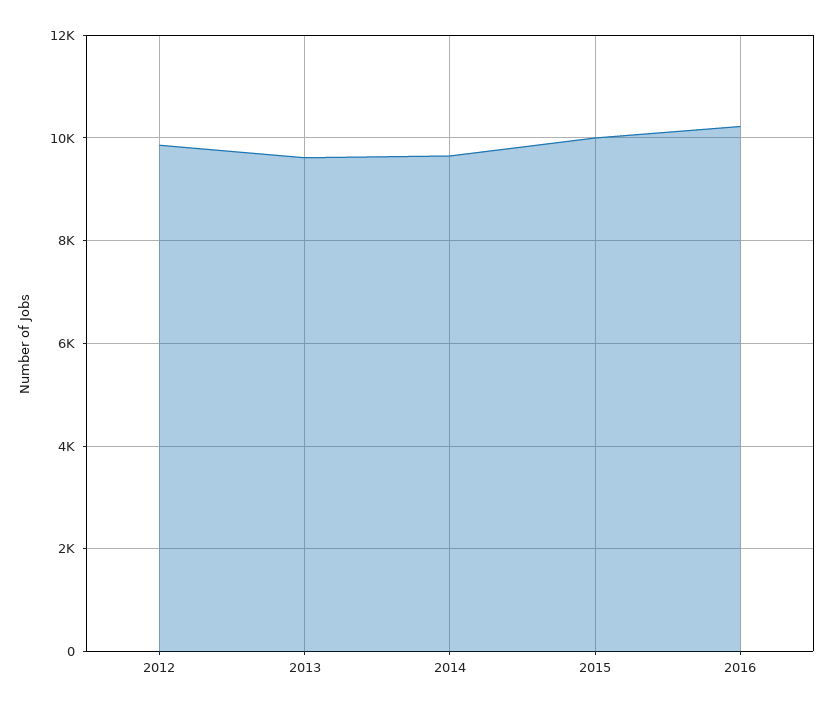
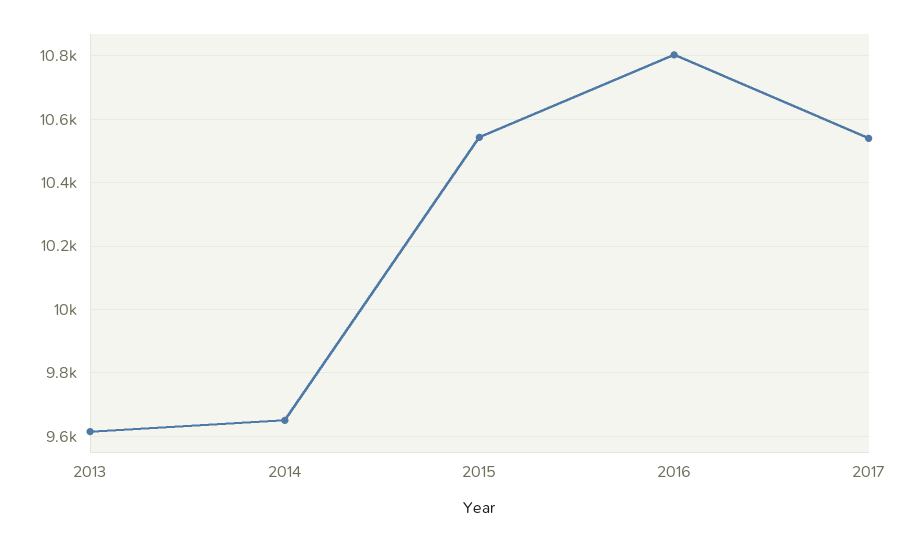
2012: 9800 -> none
2015: 10000 -> 10540
2016: 10200 -> 10800
2017: none -> 10540

